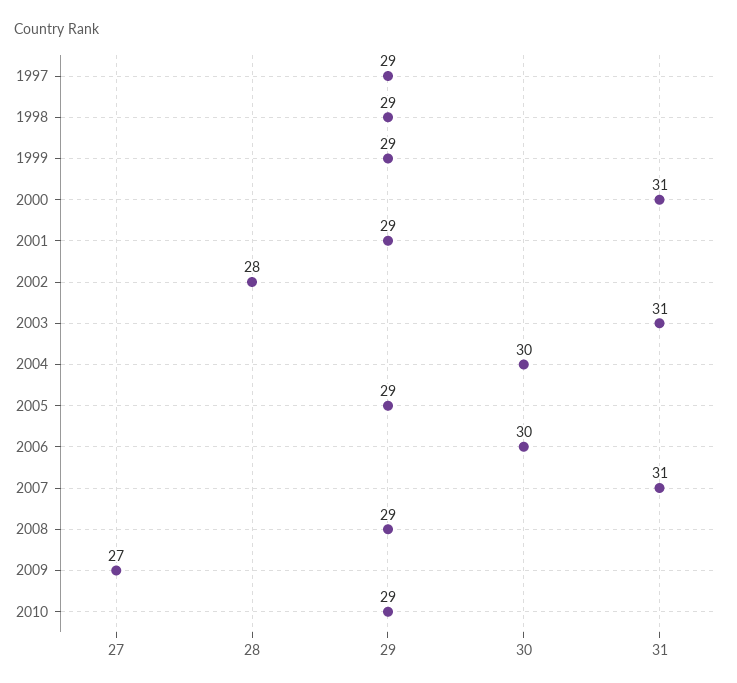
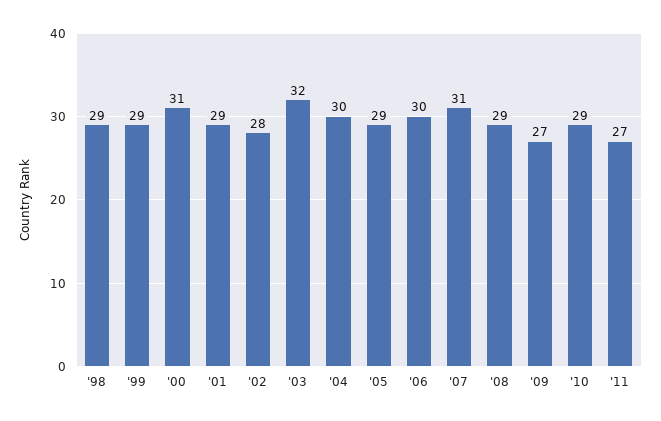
1997: 29 -> none
2003: 31 -> 32
'11: none -> 27

